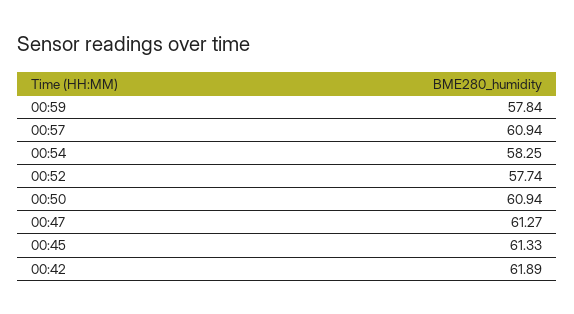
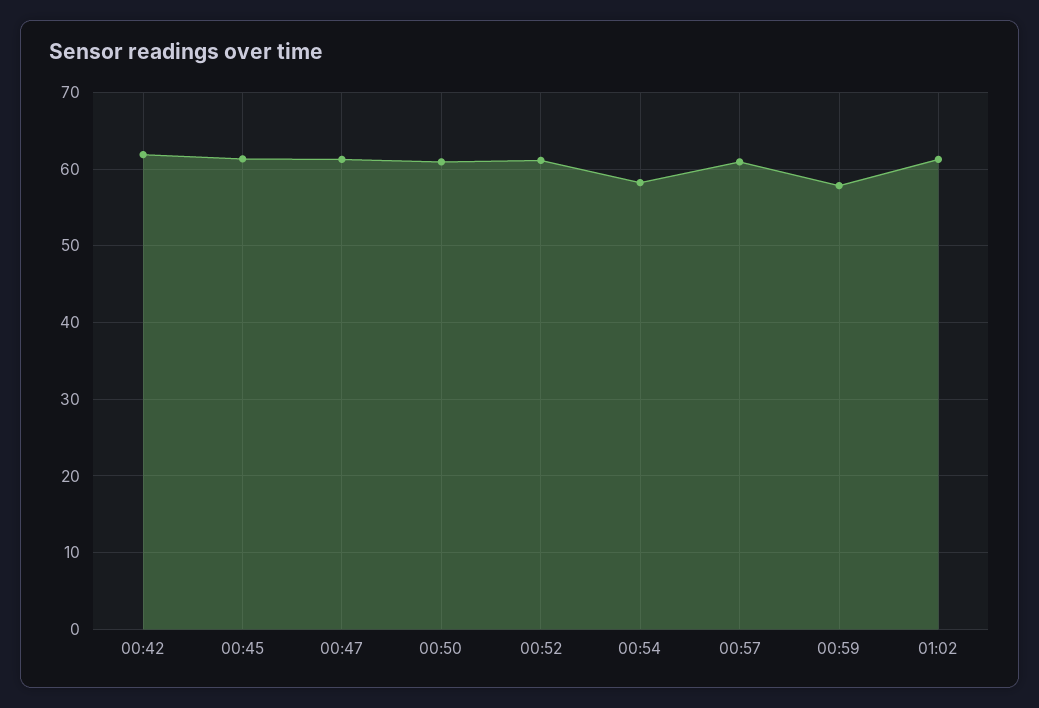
00:52: 57.74 -> 61
01:02: none -> 61

